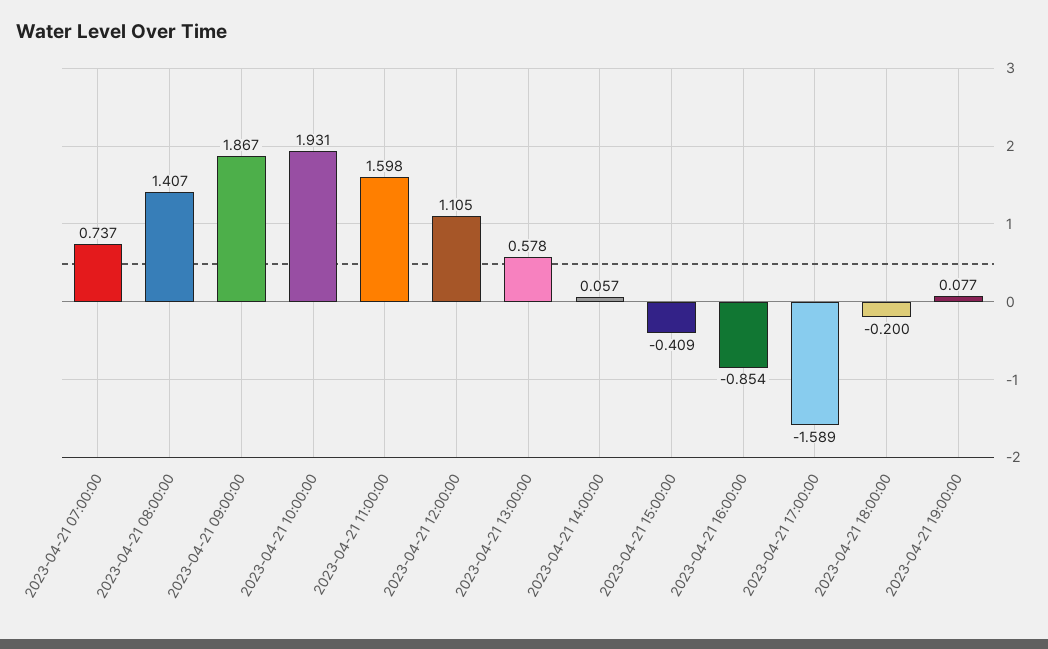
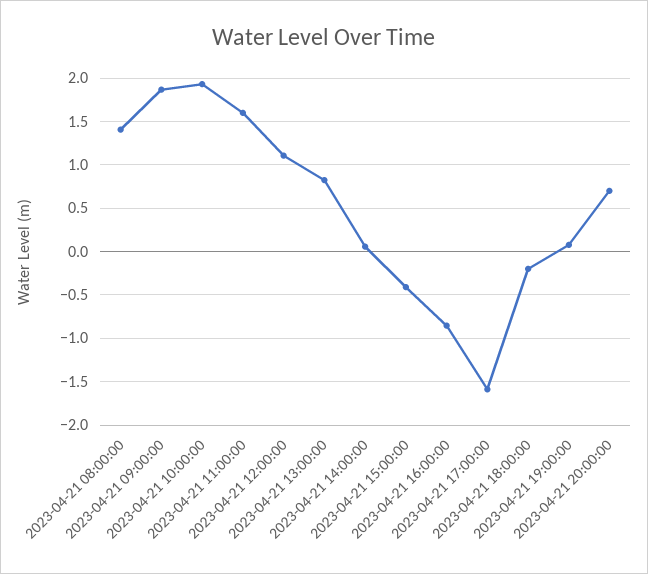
2023-04-21 07:00:00: 0.737 -> none
2023-04-21 13:00:00: 0.578 -> 0.8
2023-04-21 20:00:00: none -> 0.7

